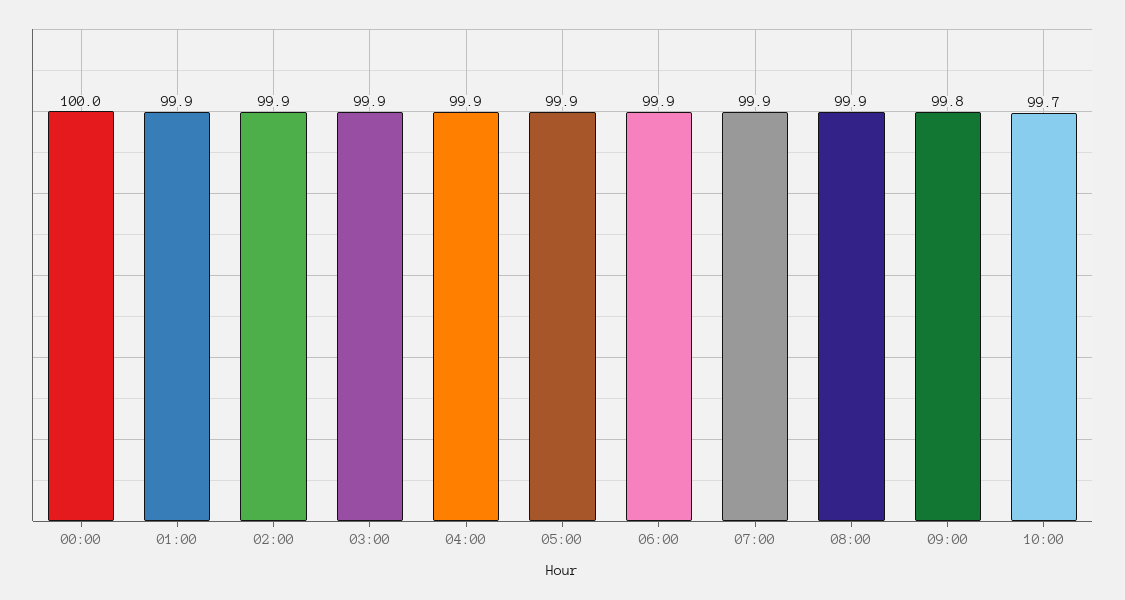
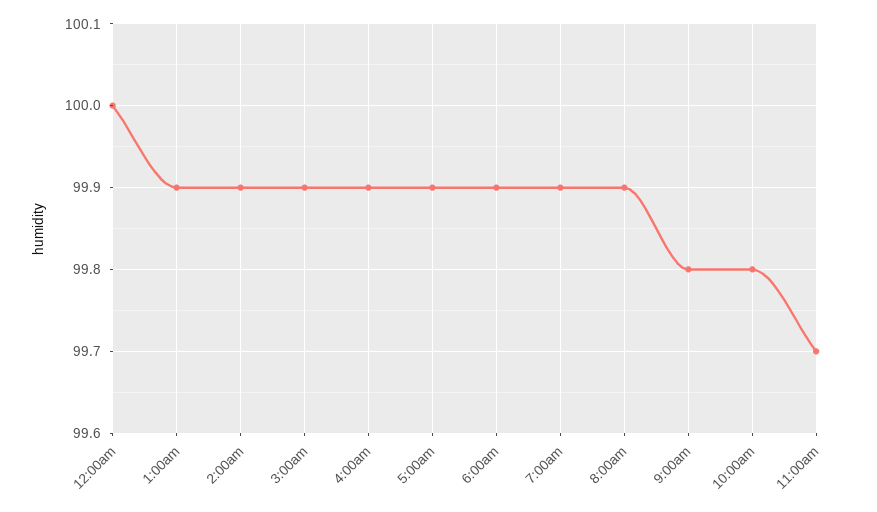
10:00: 99.7 -> 99.8
11:00am: none -> 99.7

